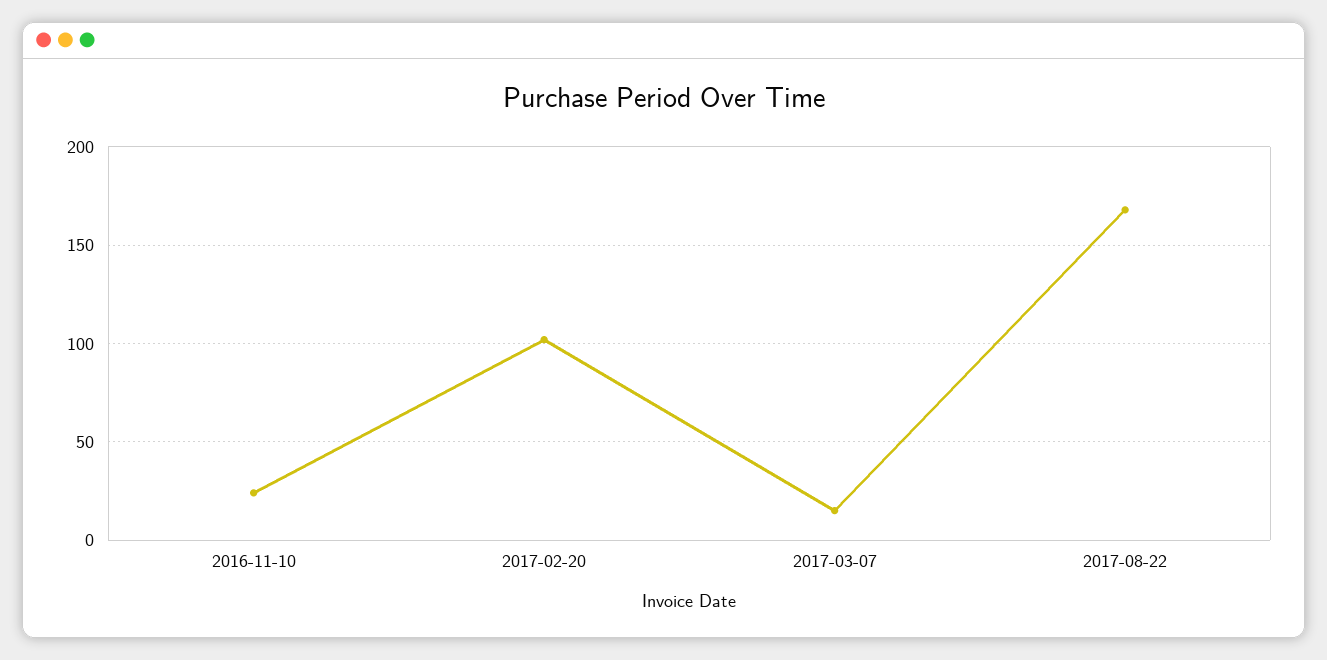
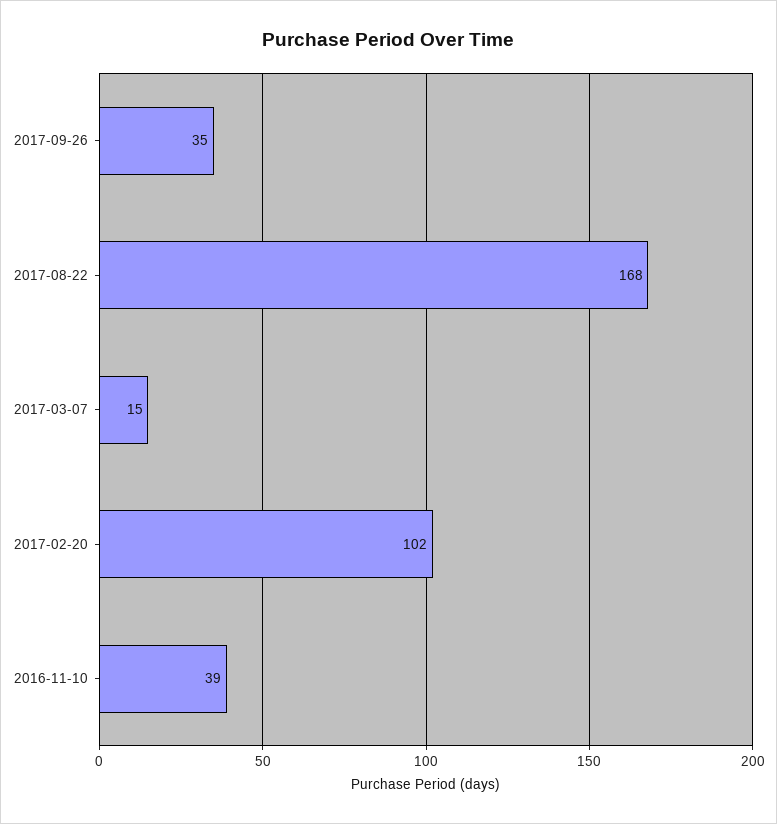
2016-11-10: 25 -> 39
2017-09-26: none -> 35

